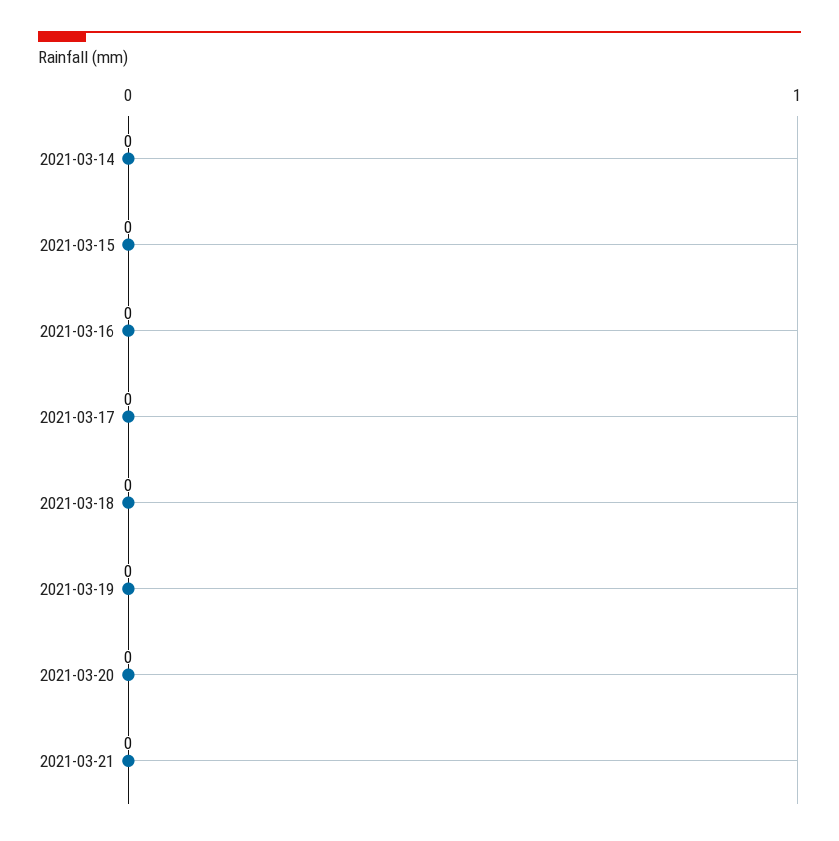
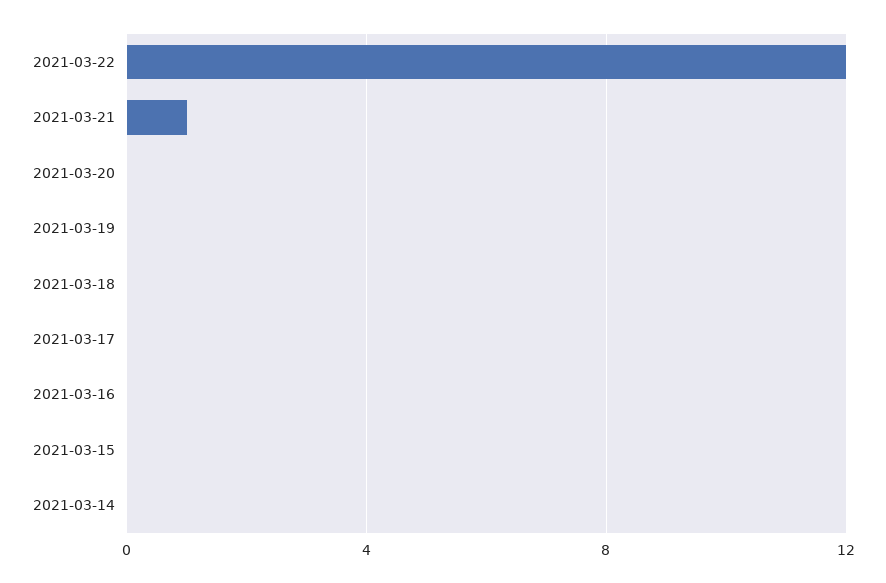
2021-03-21: 0 -> 1
2021-03-22: none -> 12

